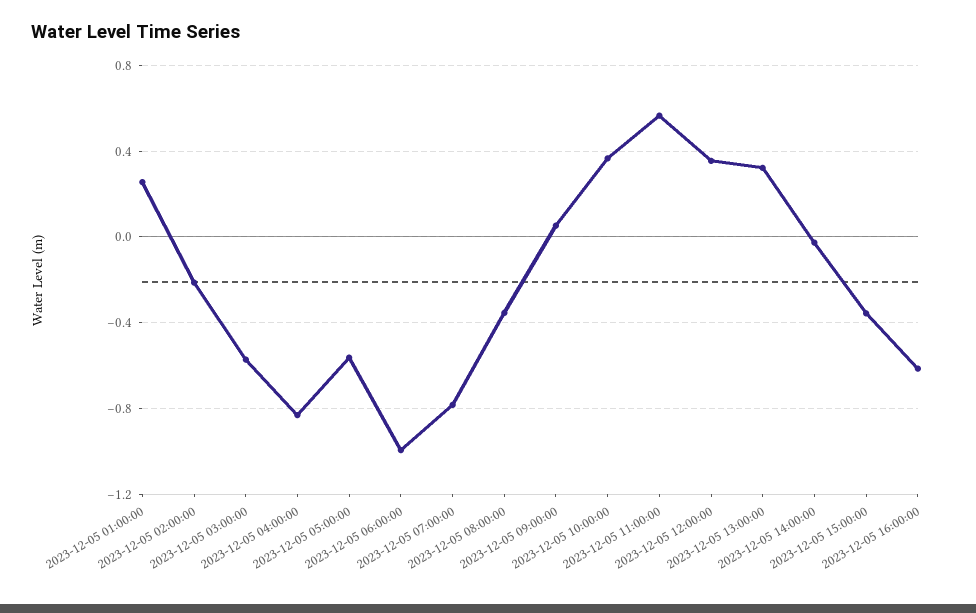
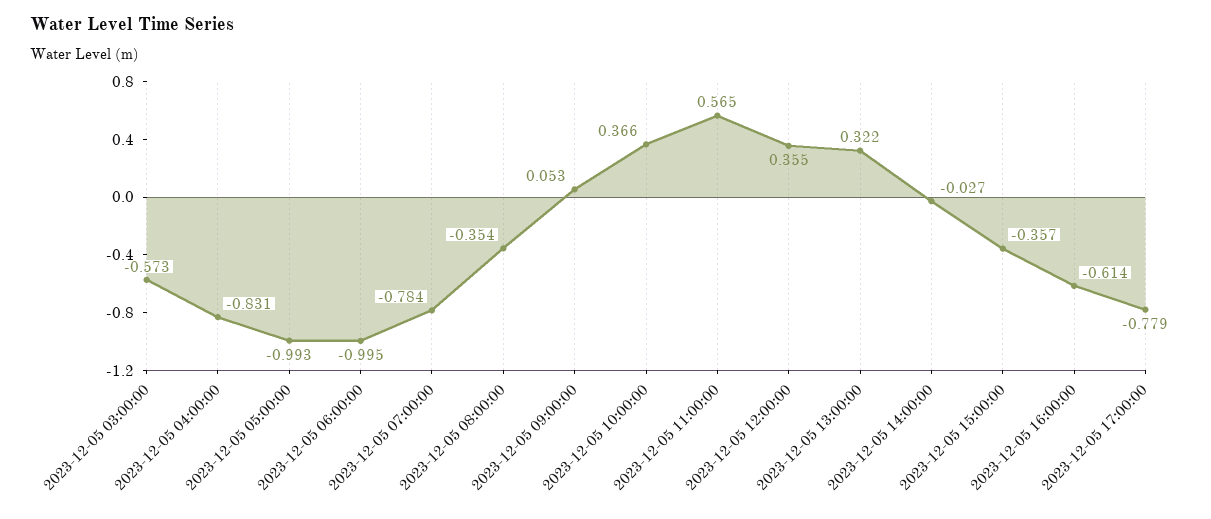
2023-12-05 01:00:00: 0.25 -> none
2023-12-05 02:00:00: -0.2 -> none
2023-12-05 05:00:00: -0.55 -> -0.993
2023-12-05 17:00:00: none -> -0.779

